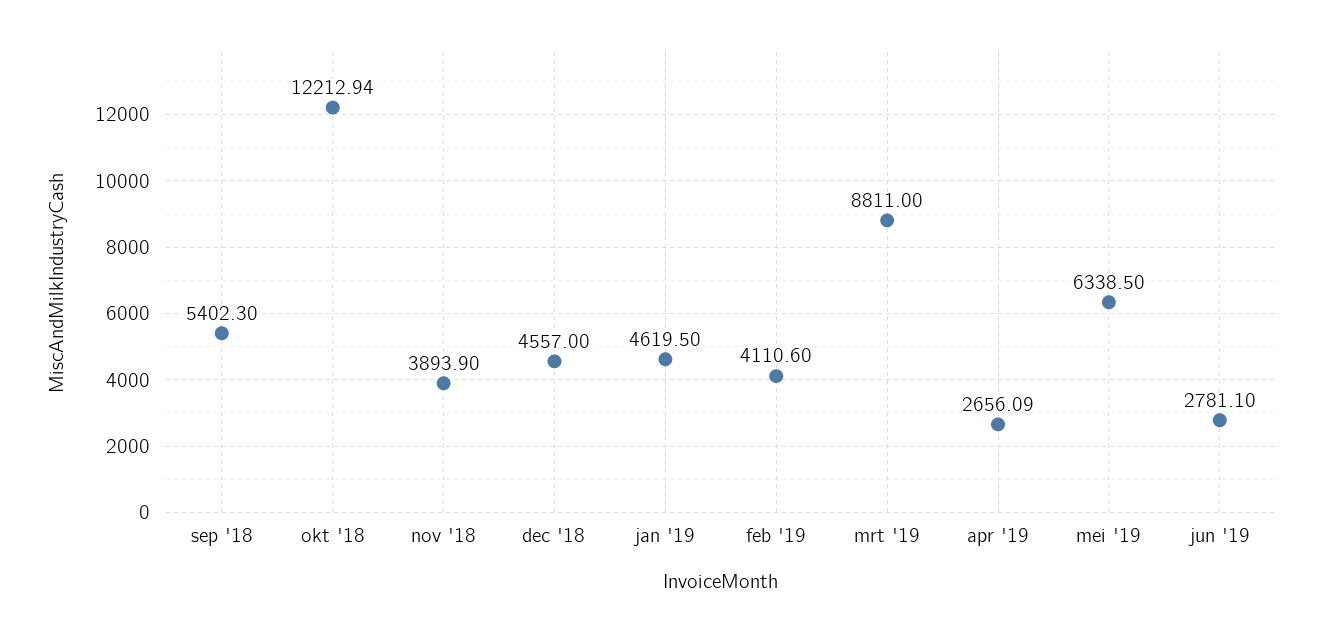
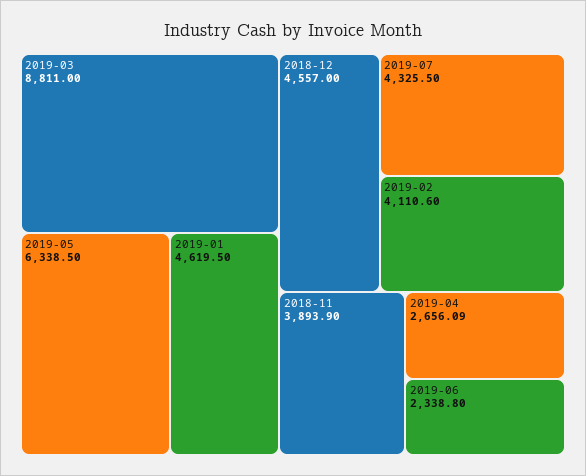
sep '18: 5402.3 -> none
okt '18: 12212.94 -> none
jun '19: 2781.1 -> 2338.8
2019-07: none -> 4325.5

